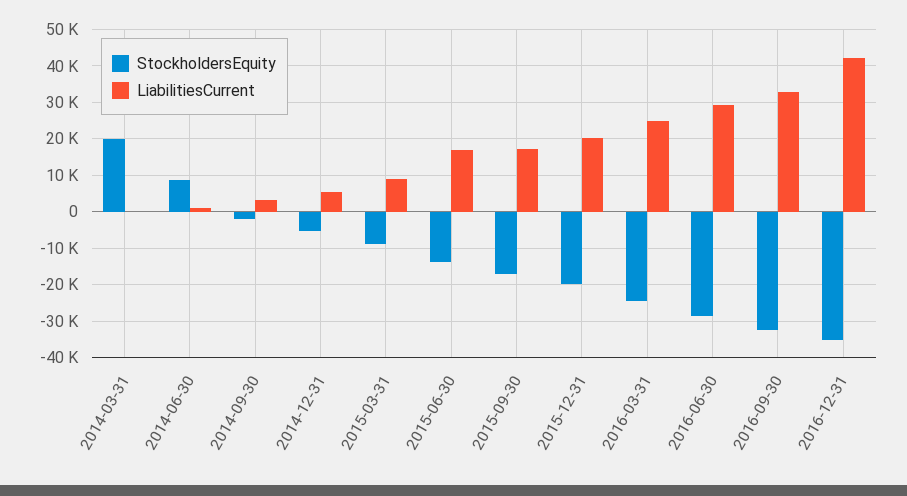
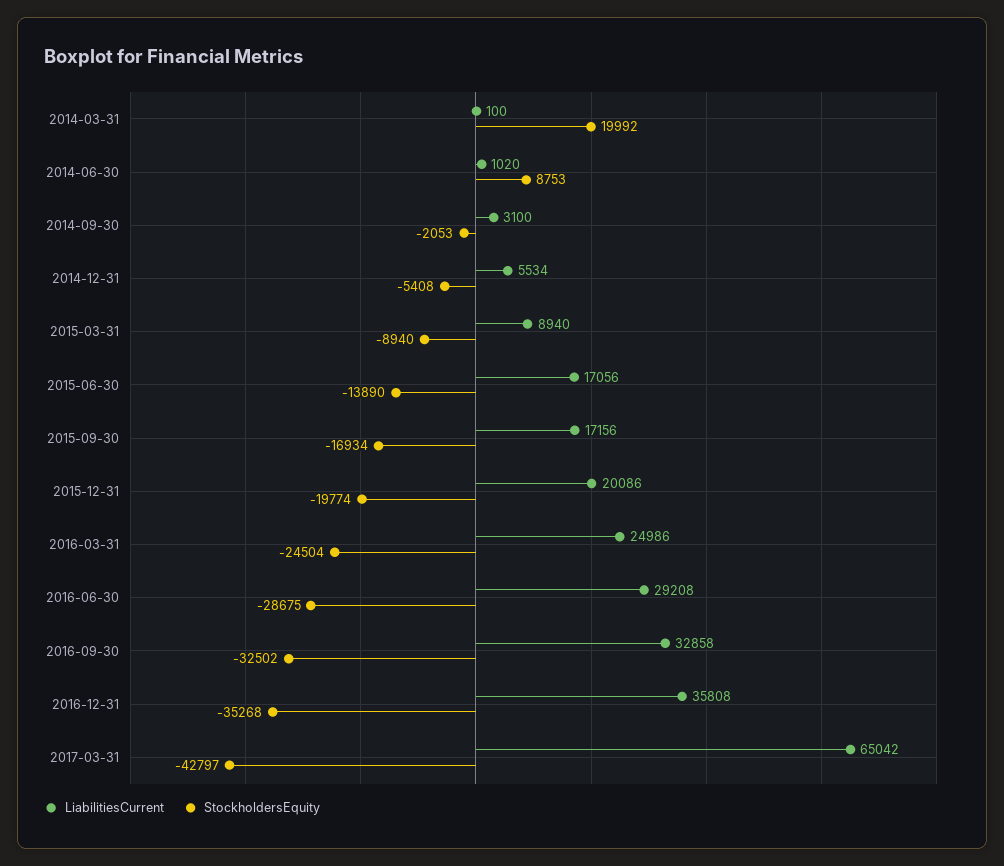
LiabilitiesCurrent, 2016-12-31: 42000 -> 35808
LiabilitiesCurrent, 2017-03-31: none -> 65042
StockholdersEquity, 2017-03-31: none -> -42797

